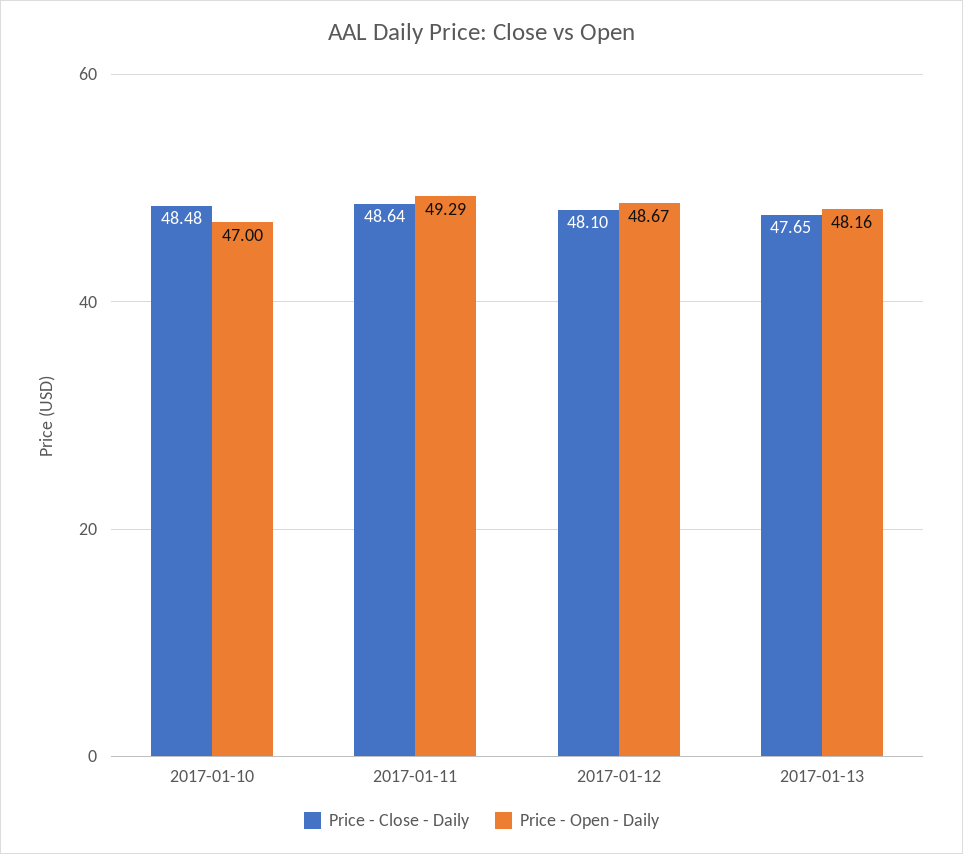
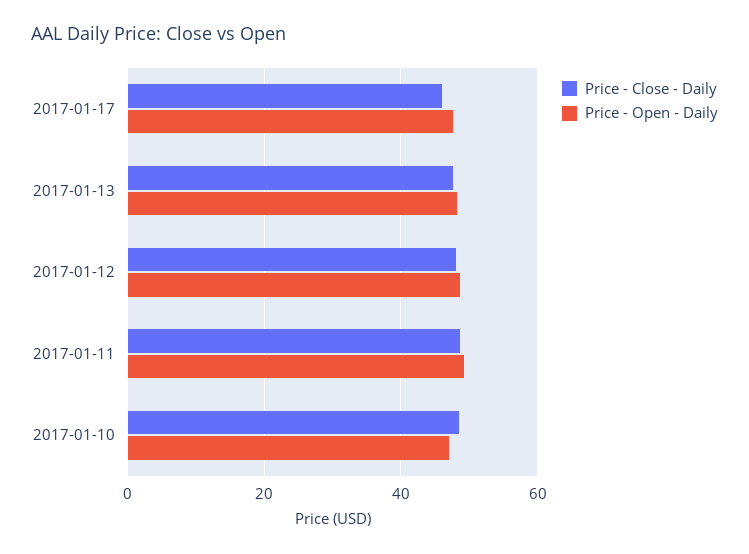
Price - Close - Daily, 2017-01-17: none -> 46
Price - Open - Daily, 2017-01-17: none -> 48

